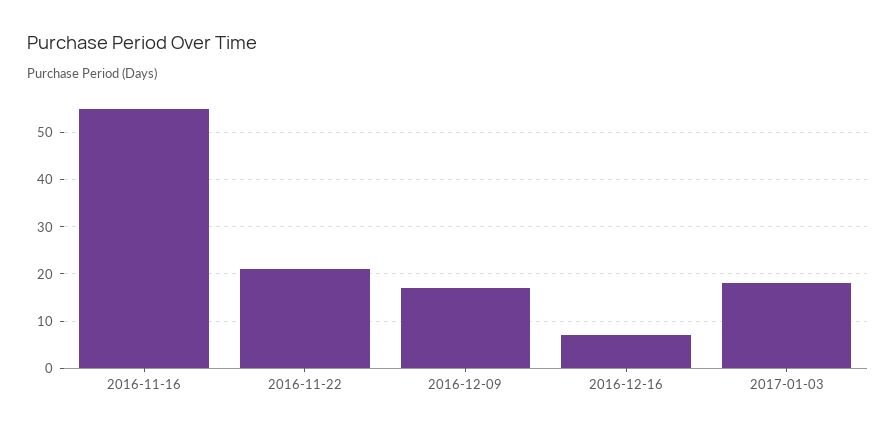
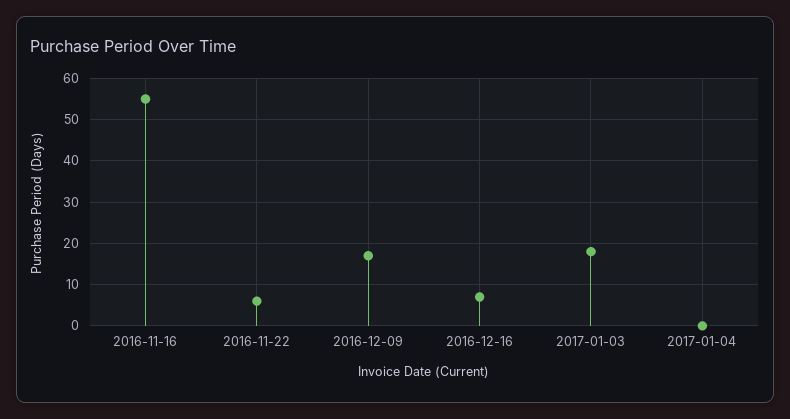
2016-11-22: 20 -> 5
2017-01-04: none -> 0

